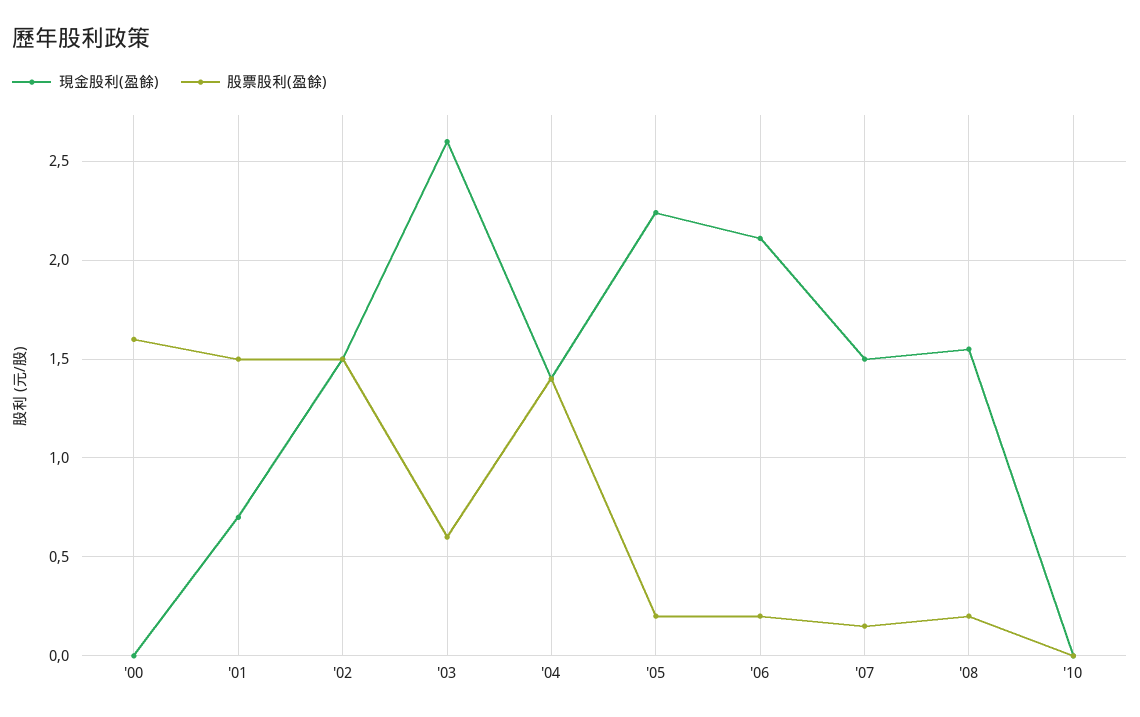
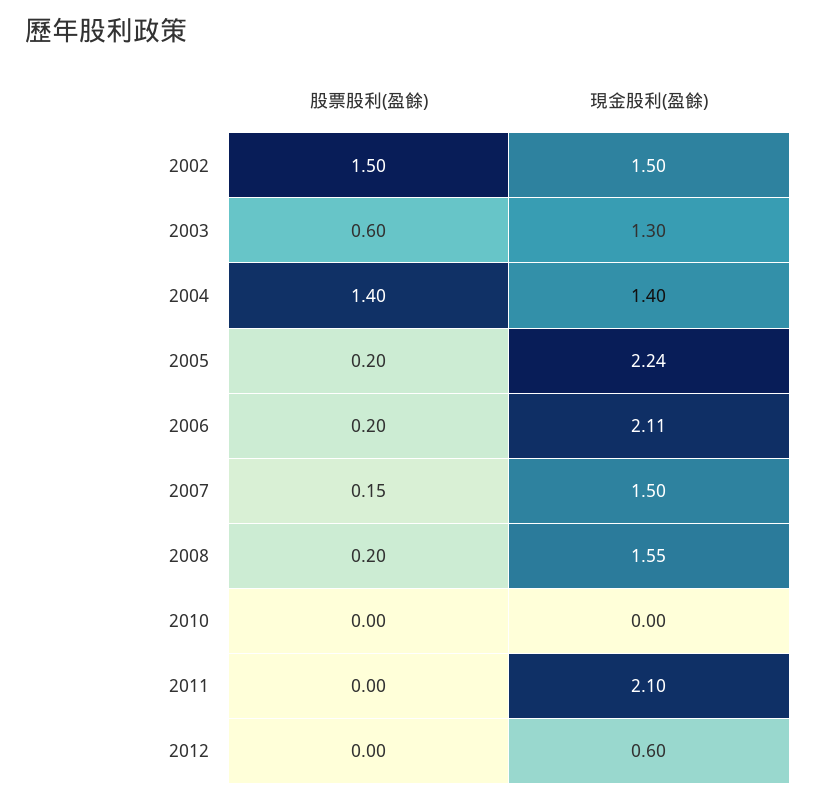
現金股利(盈餘), '00: 0 -> none
股票股利(盈餘), '00: 1.6 -> none
現金股利(盈餘), '01: 0.7 -> none
股票股利(盈餘), '01: 1.5 -> none
現金股利(盈餘), '03: 2.6 -> 1.3
股票股利(盈餘), 2011: none -> 0
現金股利(盈餘), 2011: none -> 2.1
股票股利(盈餘), 2012: none -> 0
現金股利(盈餘), 2012: none -> 0.6

